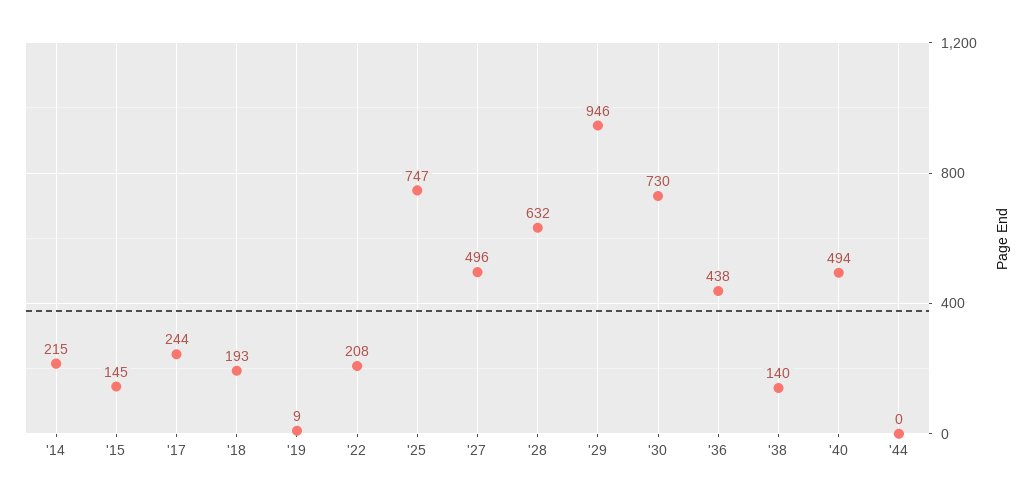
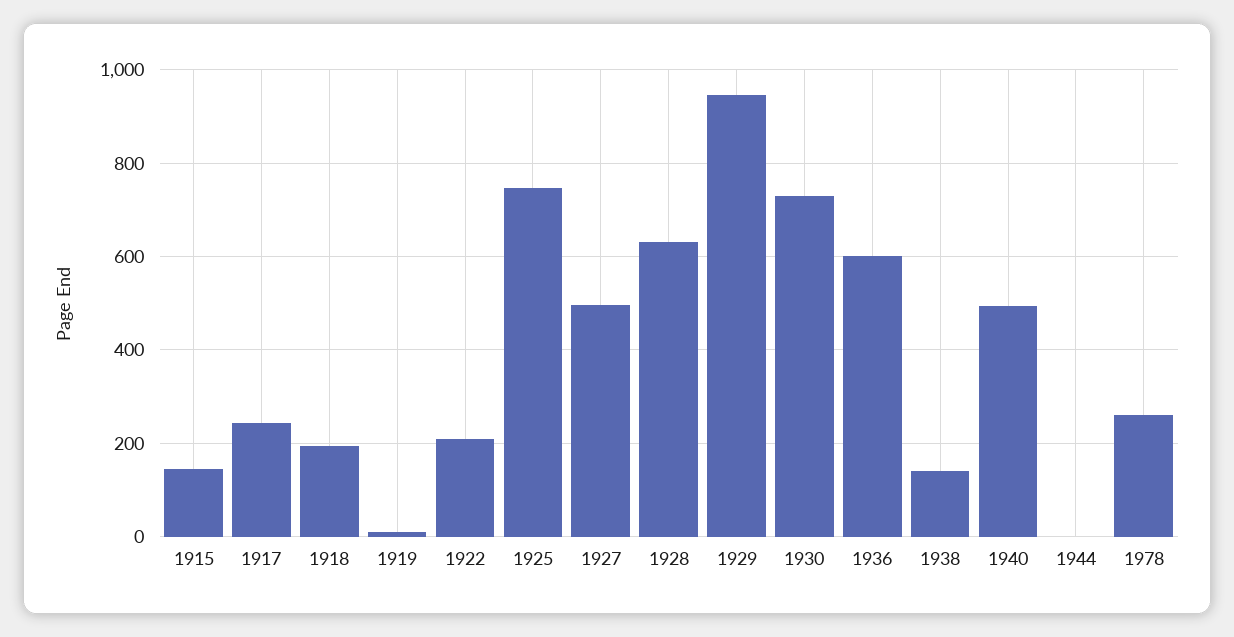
'14: 215 -> none
'36: 438 -> 600
1978: none -> 260

